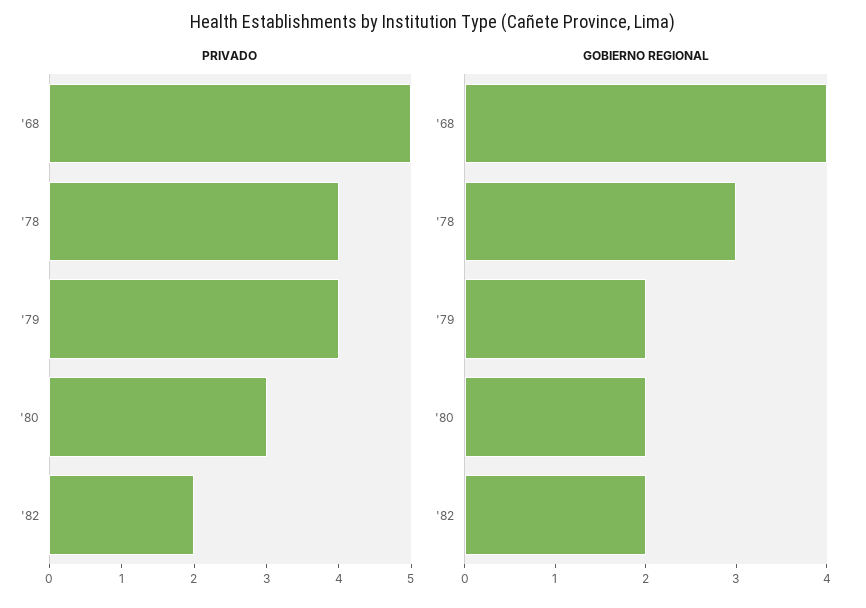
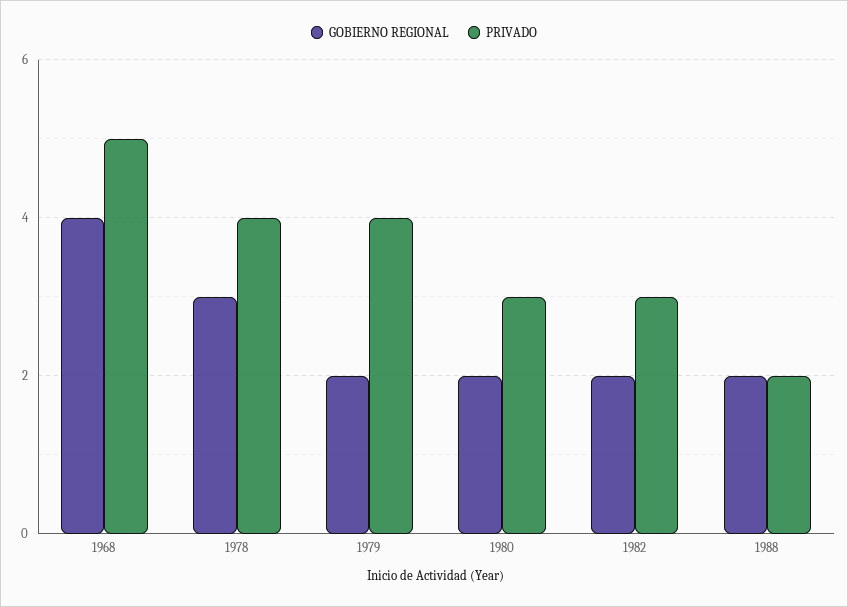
PRIVADO, '82: 2 -> 3
GOBIERNO REGIONAL, 1988: none -> 2
PRIVADO, 1988: none -> 2

